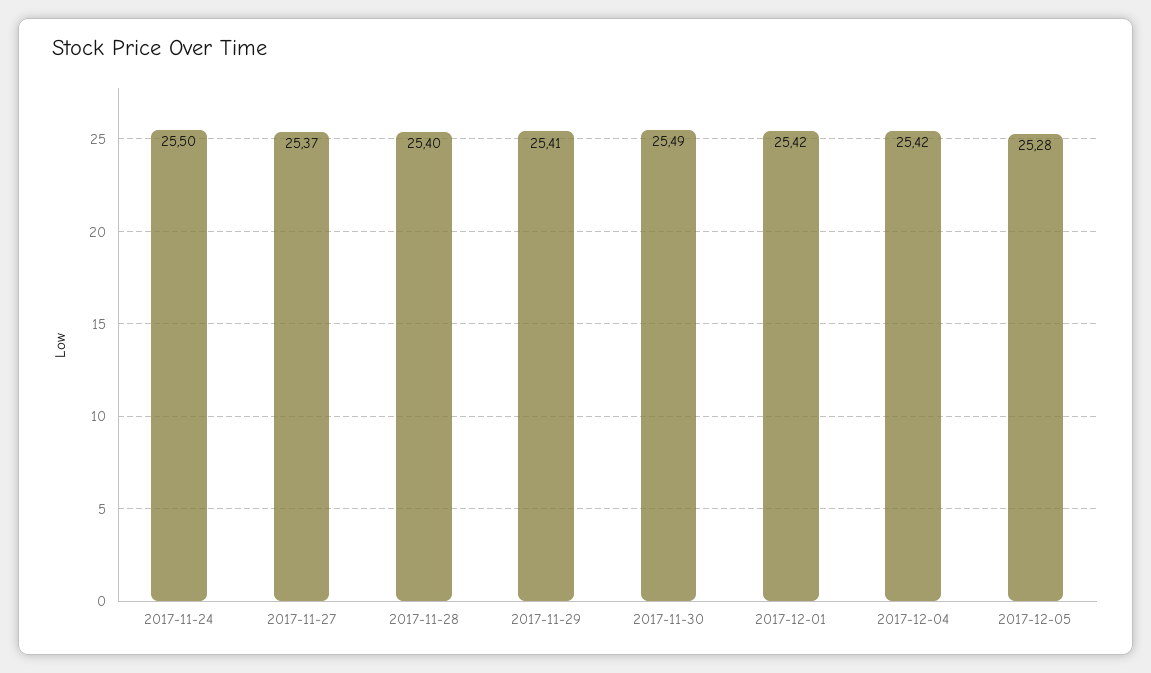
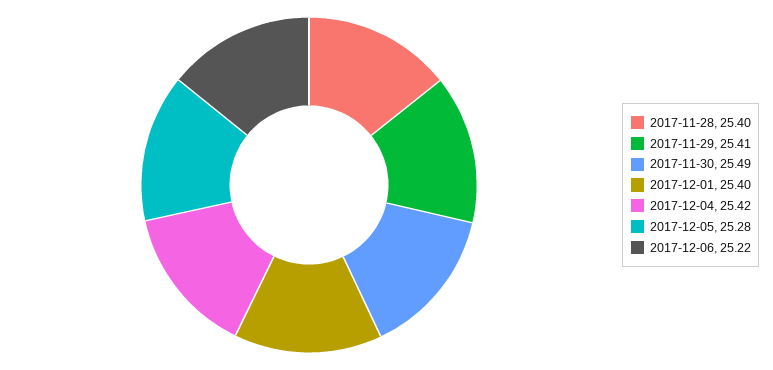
2017-11-24: 25.5 -> none
2017-11-27: 25.37 -> none
2017-12-01: 25.42 -> 25.4
2017-12-06: none -> 25.22

